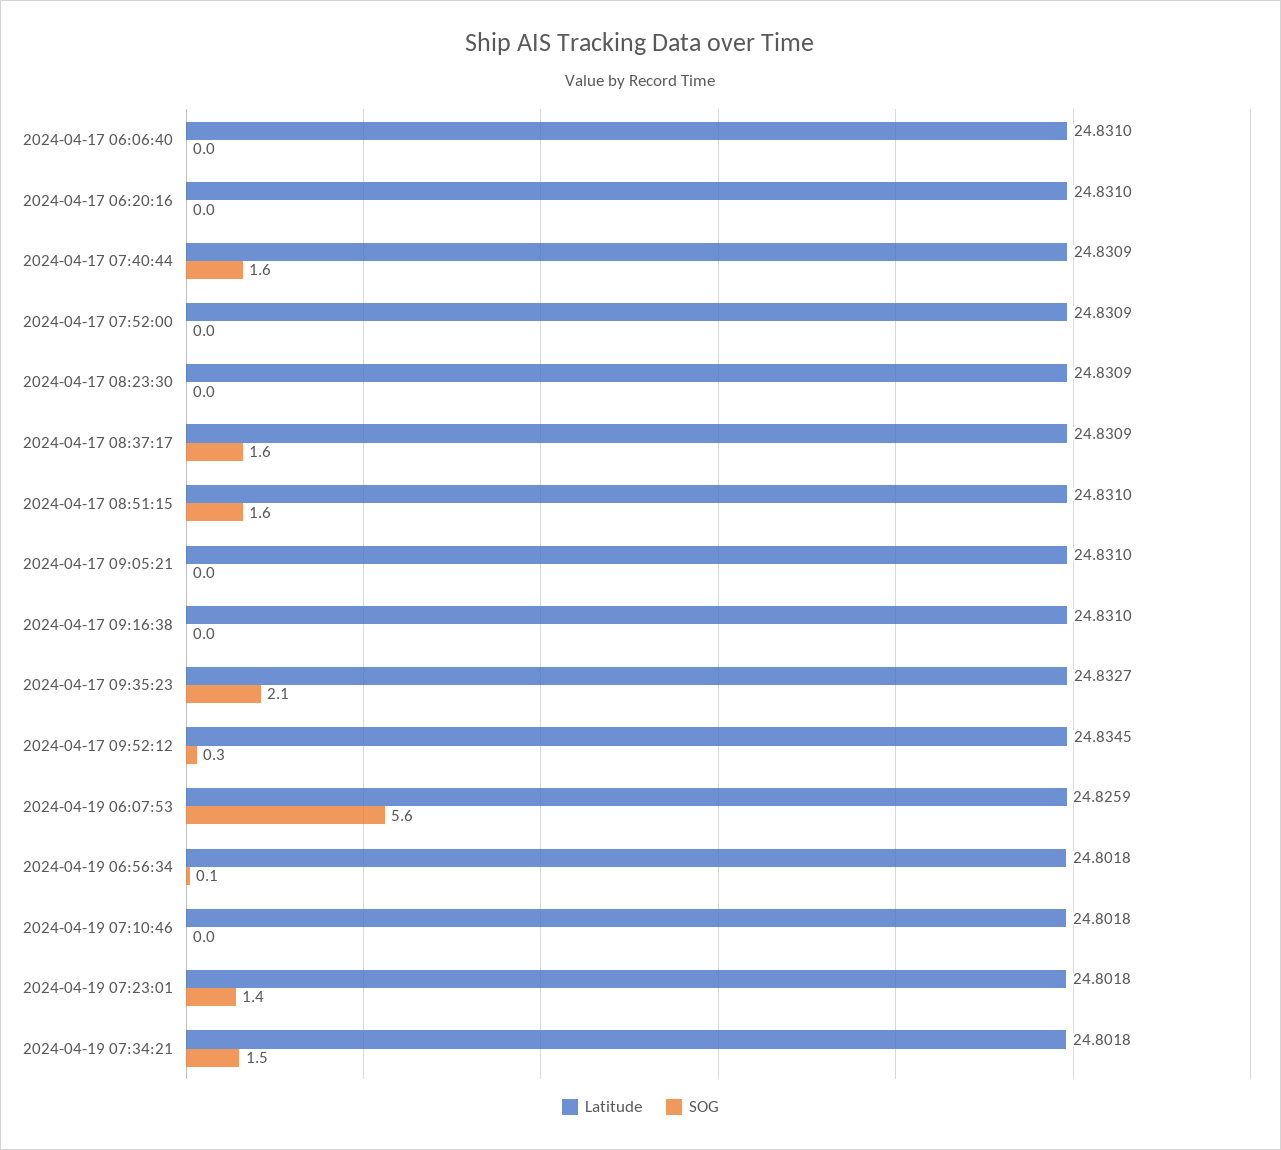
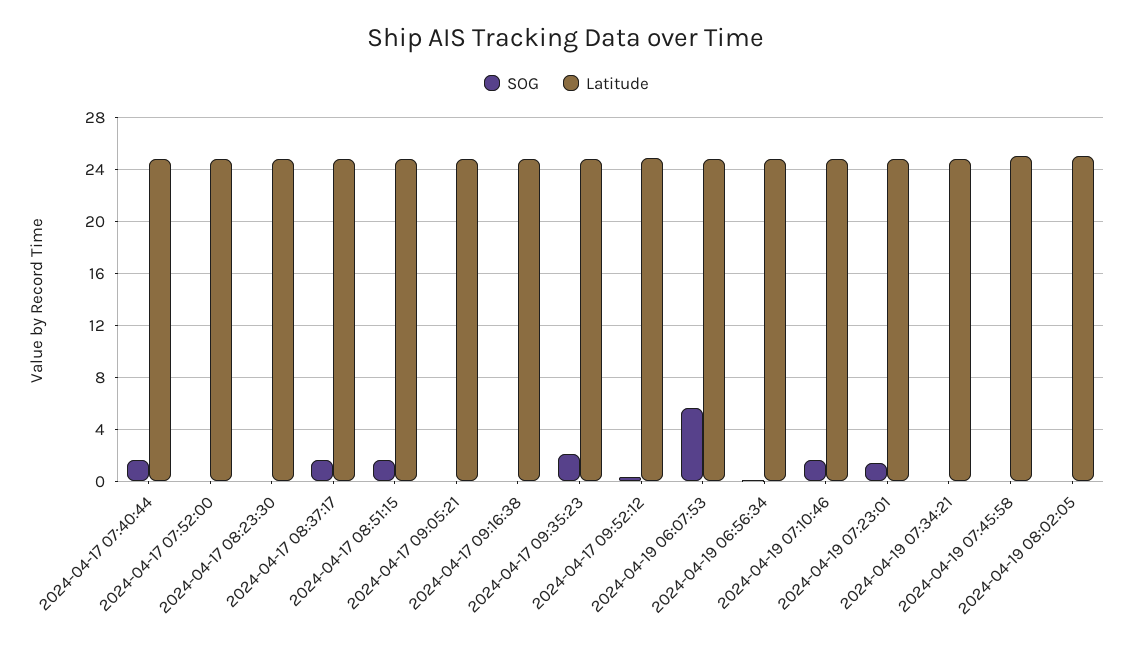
Latitude, 2024-04-17 06:06:40: 24.831 -> none
SOG, 2024-04-17 06:06:40: 0 -> none
Latitude, 2024-04-17 06:20:16: 24.831 -> none
SOG, 2024-04-17 06:20:16: 0 -> none
SOG, 2024-04-19 07:10:46: 0 -> 1.5
SOG, 2024-04-19 07:34:21: 1.5 -> 0
SOG, 2024-04-19 07:45:58: none -> 0
Latitude, 2024-04-19 07:45:58: none -> 25
SOG, 2024-04-19 08:02:05: none -> 0
Latitude, 2024-04-19 08:02:05: none -> 25

